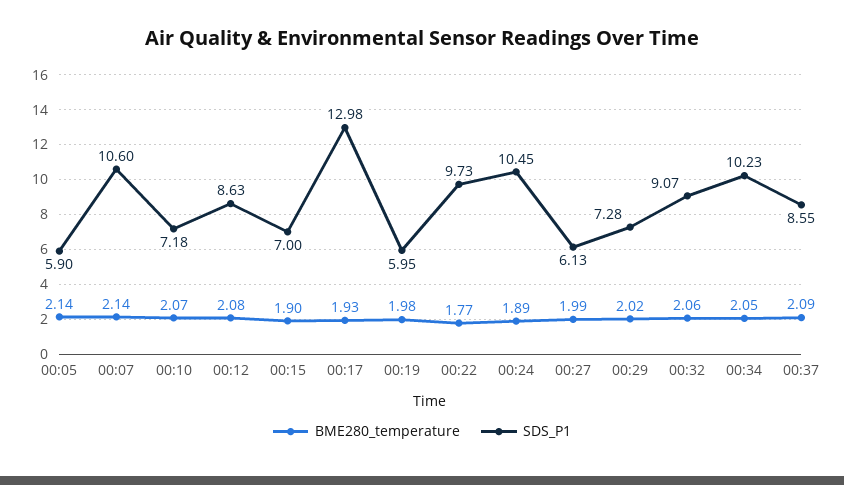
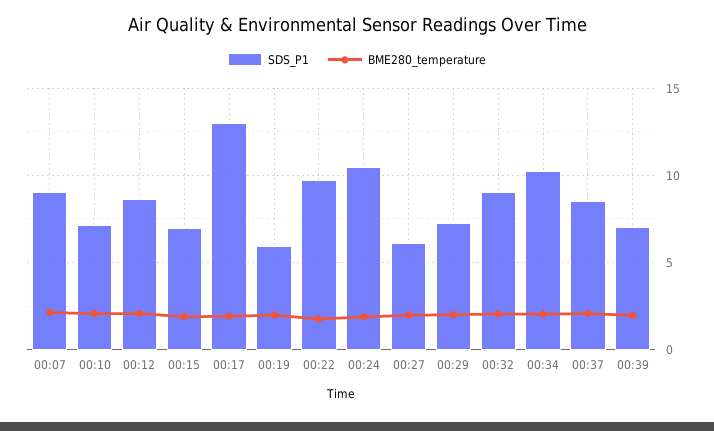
BME280_temperature, 00:05: 2.14 -> none
SDS_P1, 00:05: 5.9 -> none
SDS_P1, 00:07: 10.6 -> 9
SDS_P1, 00:39: none -> 7
BME280_temperature, 00:39: none -> 2

